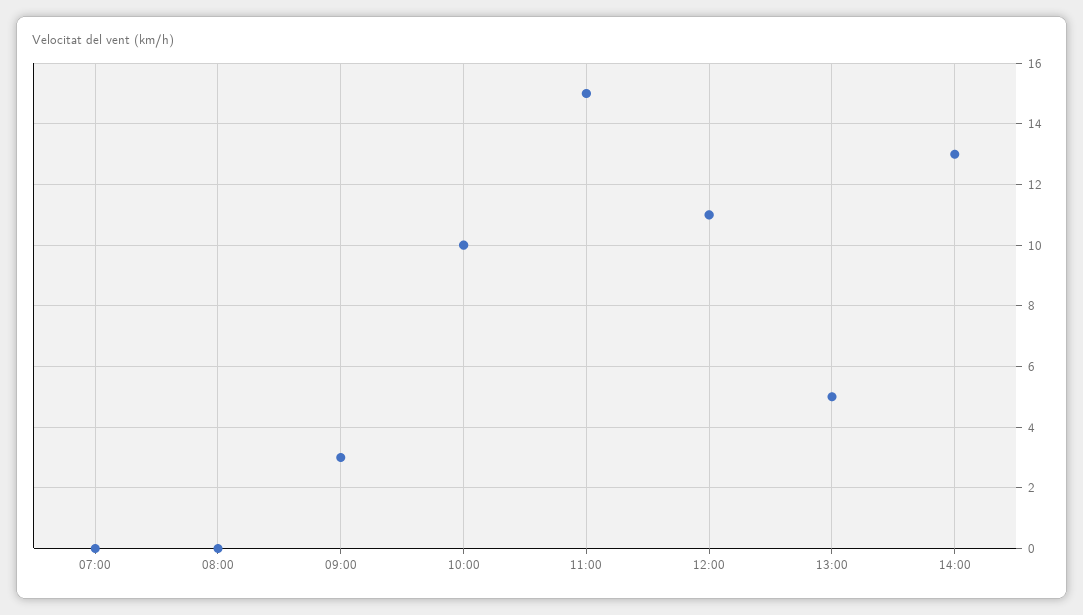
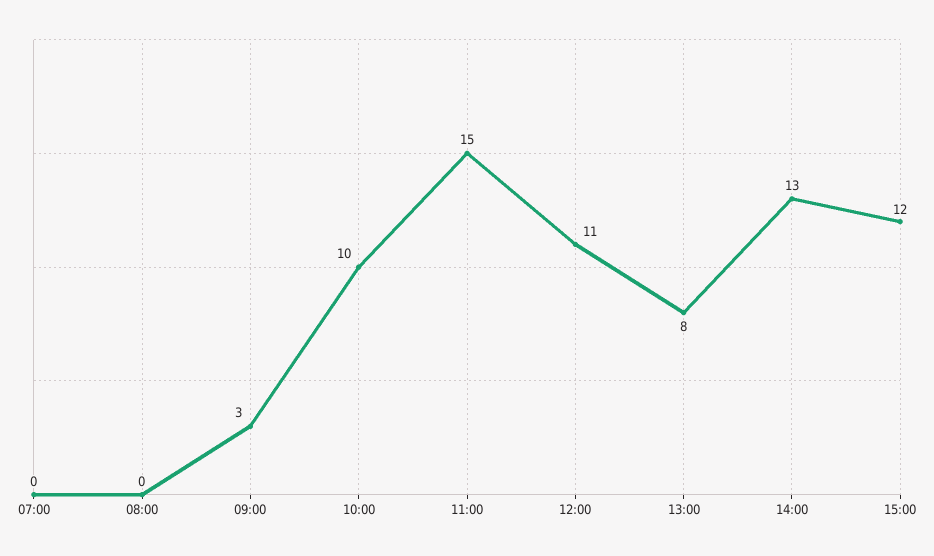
13:00: 5 -> 8
15:00: none -> 12

